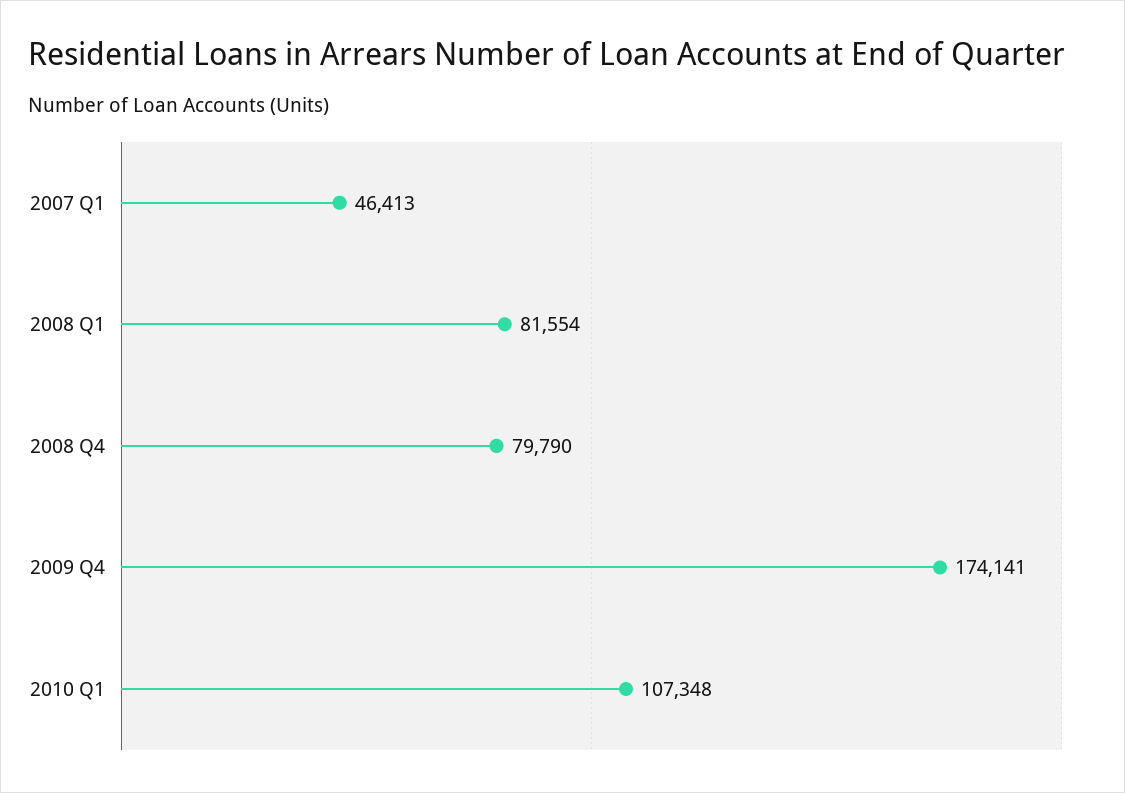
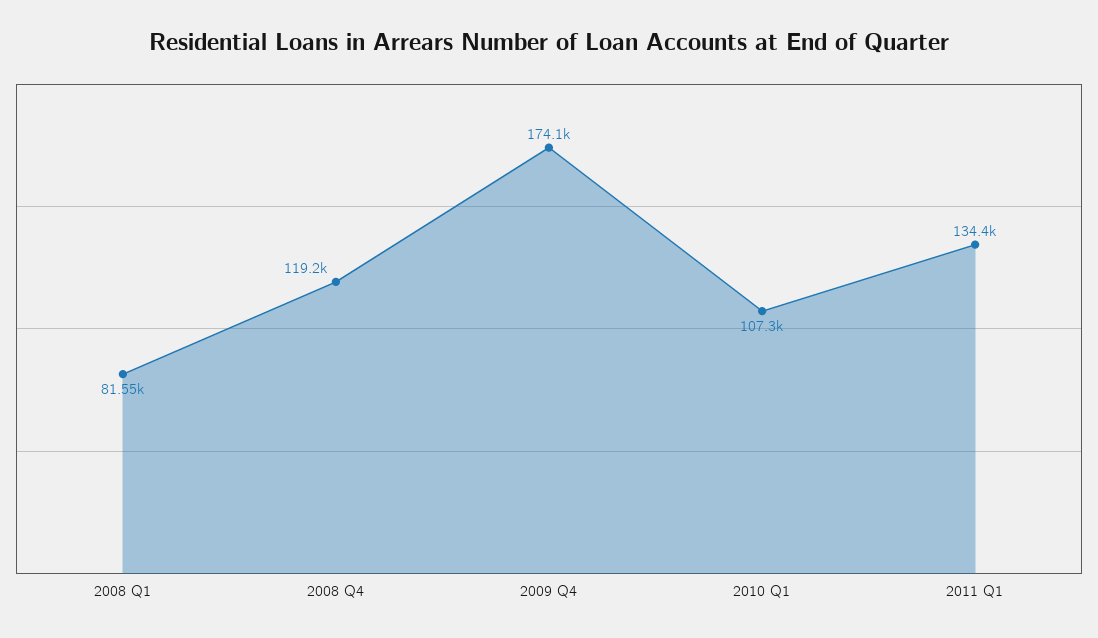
2007 Q1: 46413 -> none
2008 Q4: 79790 -> 119200
2011 Q1: none -> 134400

